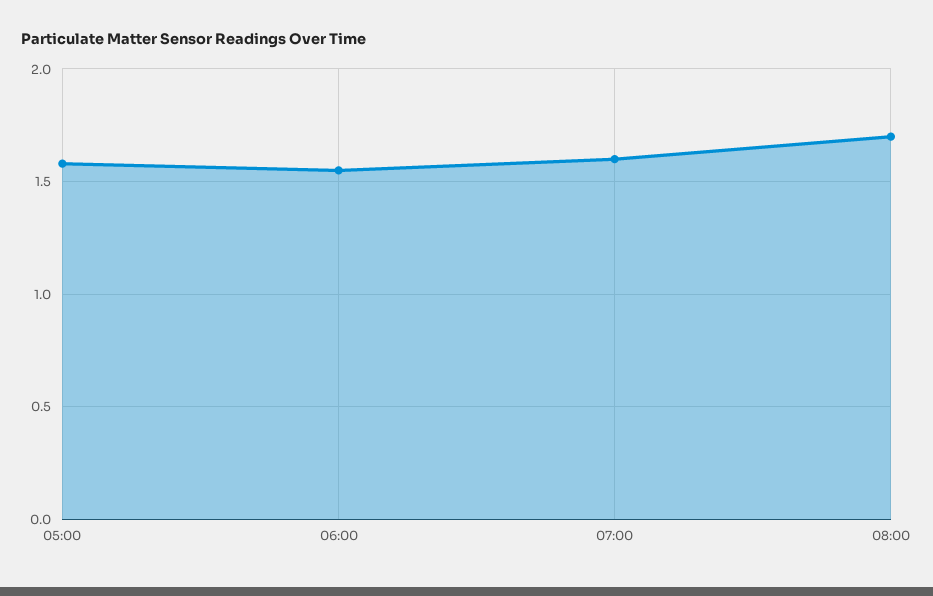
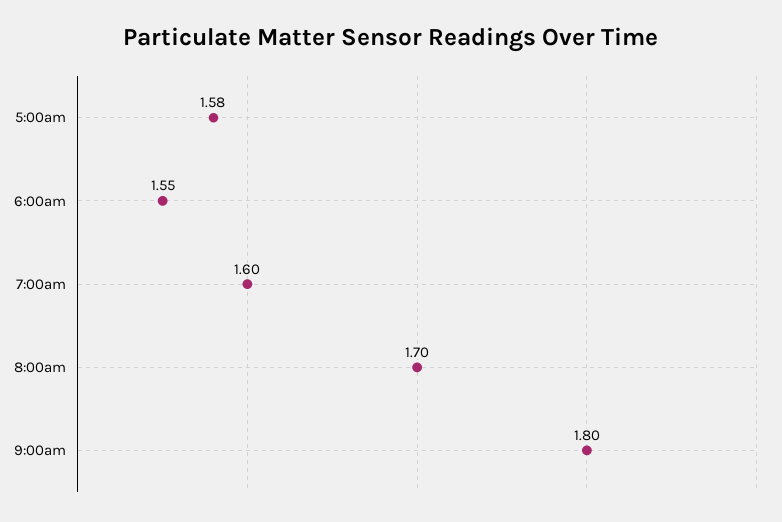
9:00am: none -> 1.8

